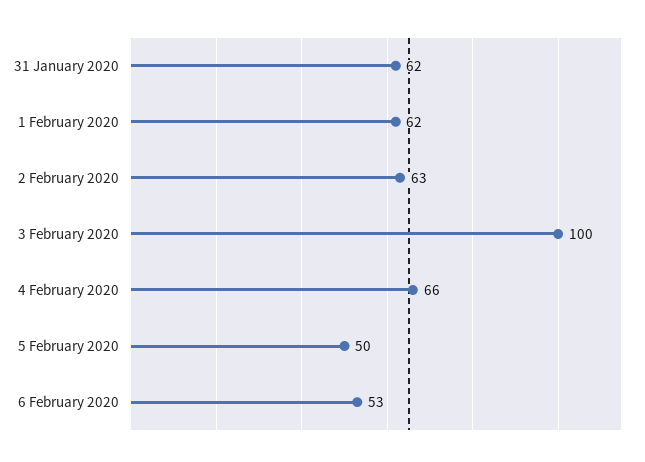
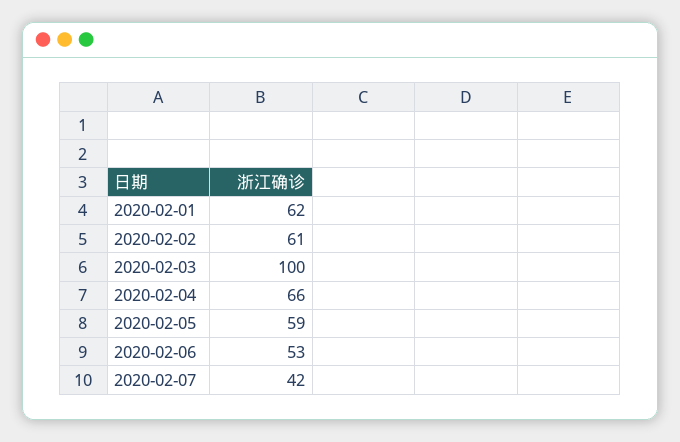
31 January 2020: 62 -> none
2 February 2020: 63 -> 61
5 February 2020: 50 -> 59
2020-02-07: none -> 42

